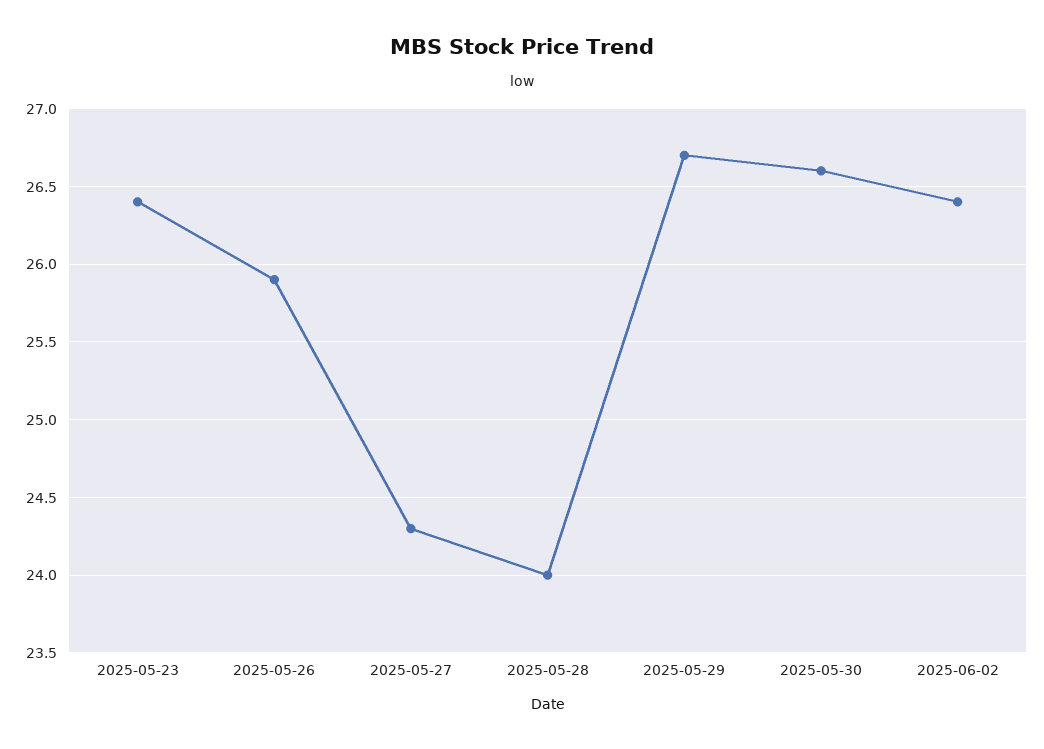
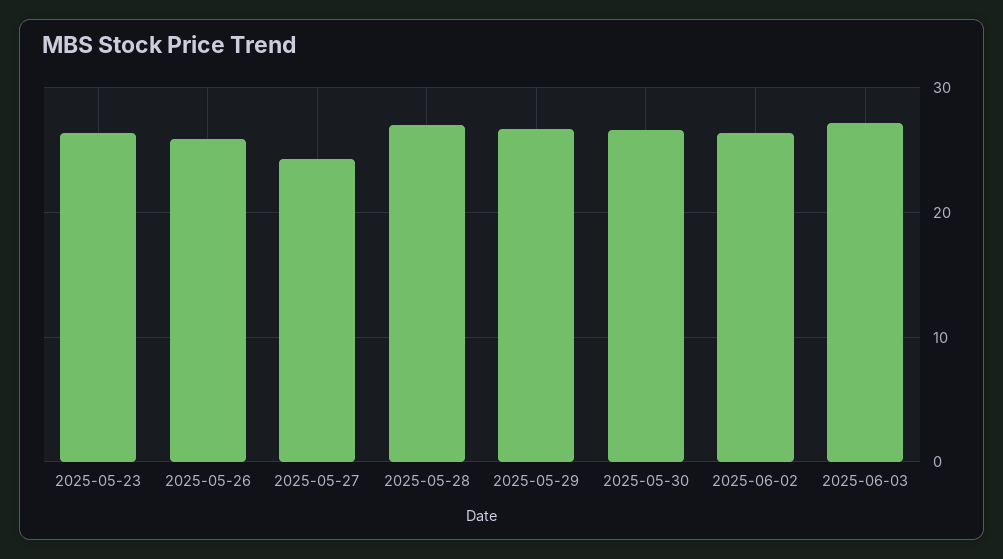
2025-05-28: 24 -> 27
2025-06-03: none -> 27

